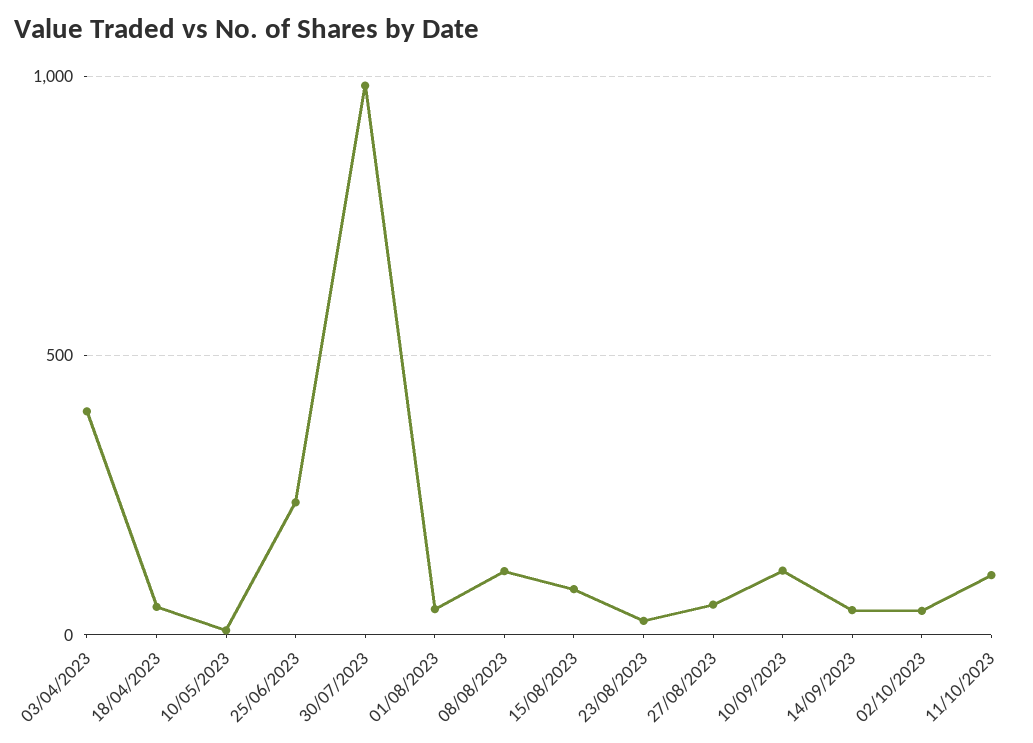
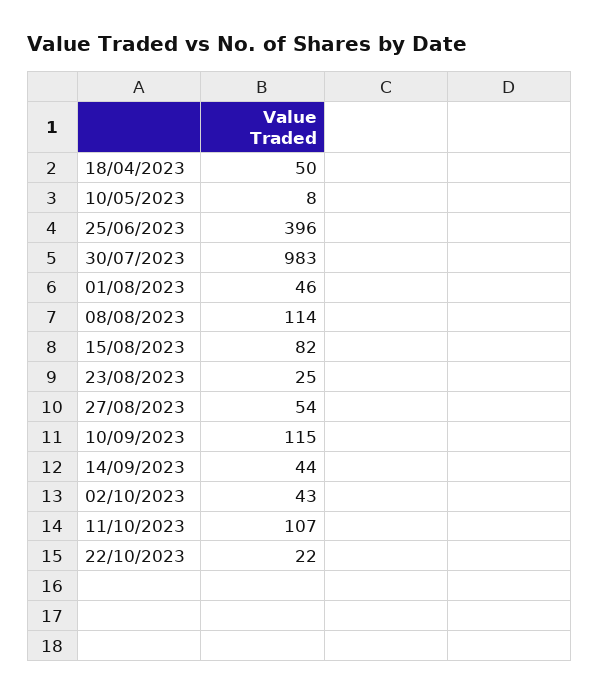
03/04/2023: 400 -> none
25/06/2023: 250 -> 396
22/10/2023: none -> 22

